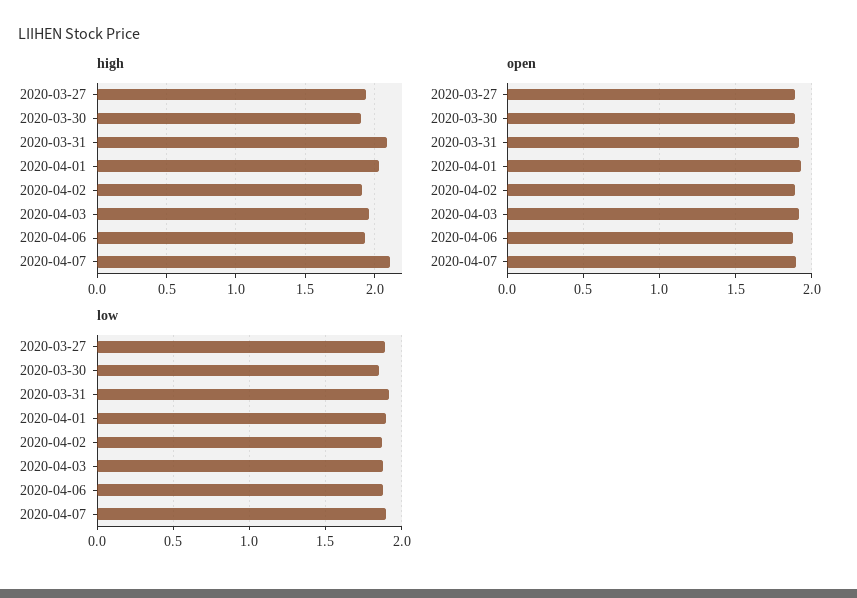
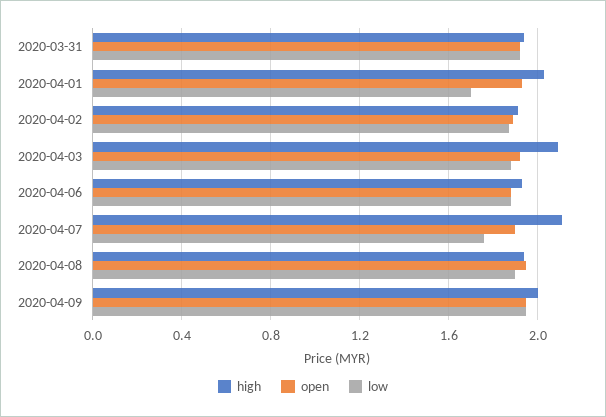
high, 2020-03-27: 1.95 -> none
high, 2020-03-30: 1.9 -> none
high, 2020-03-31: 2.1 -> 1.95
high, 2020-04-03: 1.95 -> 2.1
open, 2020-03-27: 1.9 -> none
open, 2020-03-30: 1.9 -> none
low, 2020-03-27: 1.9 -> none
low, 2020-03-30: 1.85 -> none
low, 2020-04-01: 1.9 -> 1.7
low, 2020-04-07: 1.9 -> 1.75
high, 2020-04-08: none -> 1.95
open, 2020-04-08: none -> 1.95
low, 2020-04-08: none -> 1.9
high, 2020-04-09: none -> 2
open, 2020-04-09: none -> 1.95
low, 2020-04-09: none -> 1.95

